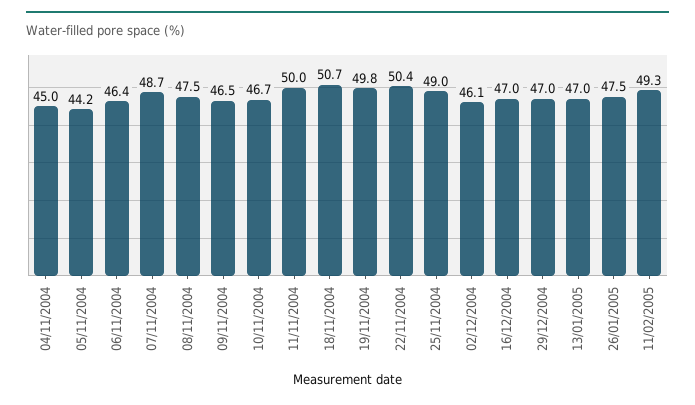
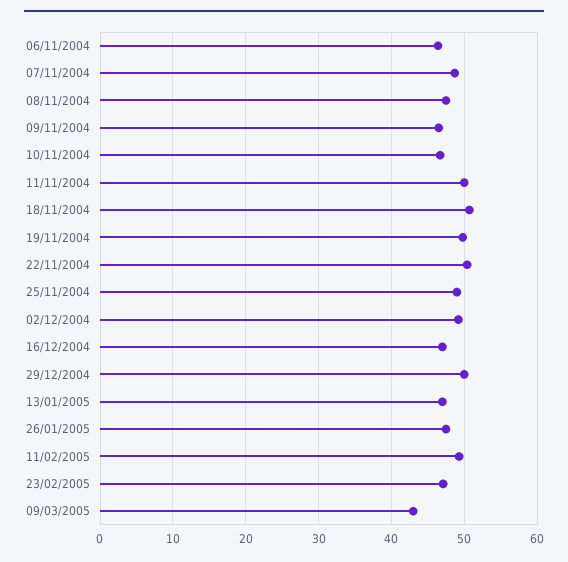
04/11/2004: 45 -> none
05/11/2004: 44.2 -> none
02/12/2004: 46.1 -> 49
29/12/2004: 47 -> 50
23/02/2005: none -> 47
09/03/2005: none -> 43

